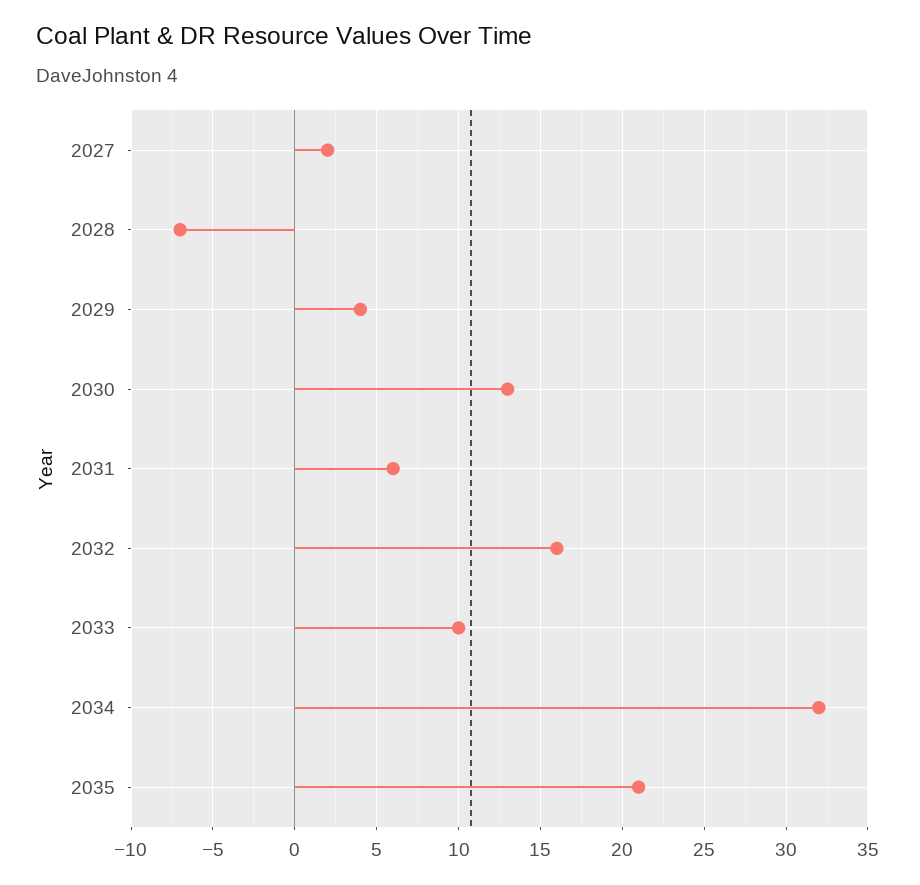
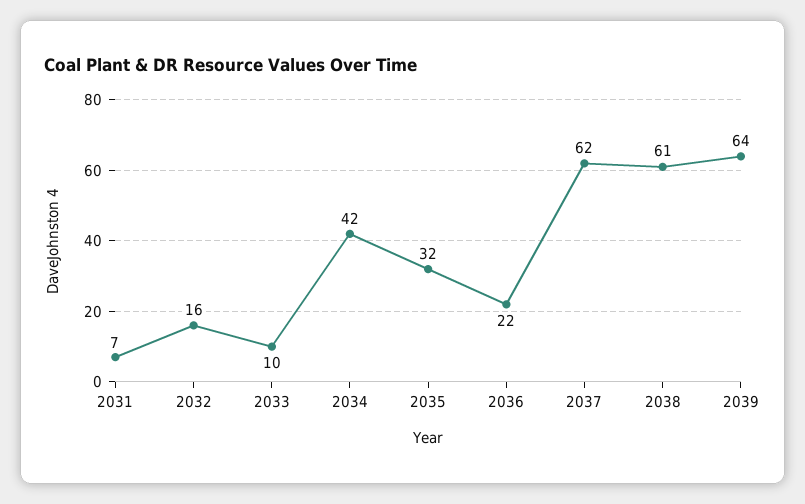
2027: 2 -> none
2028: -7 -> none
2029: 4 -> none
2030: 13 -> none
2031: 6 -> 7
2034: 32 -> 42
2035: 21 -> 32
2036: none -> 22
2037: none -> 62
2038: none -> 61
2039: none -> 64

